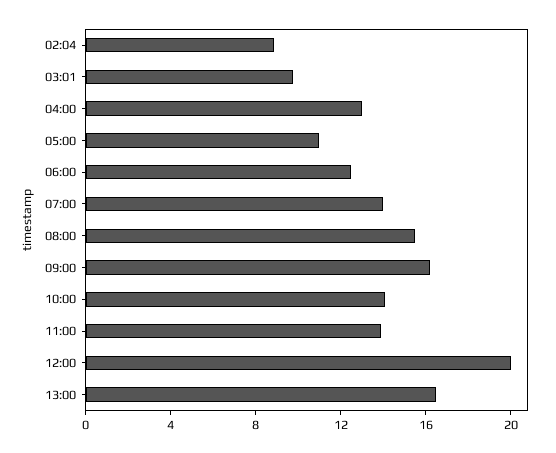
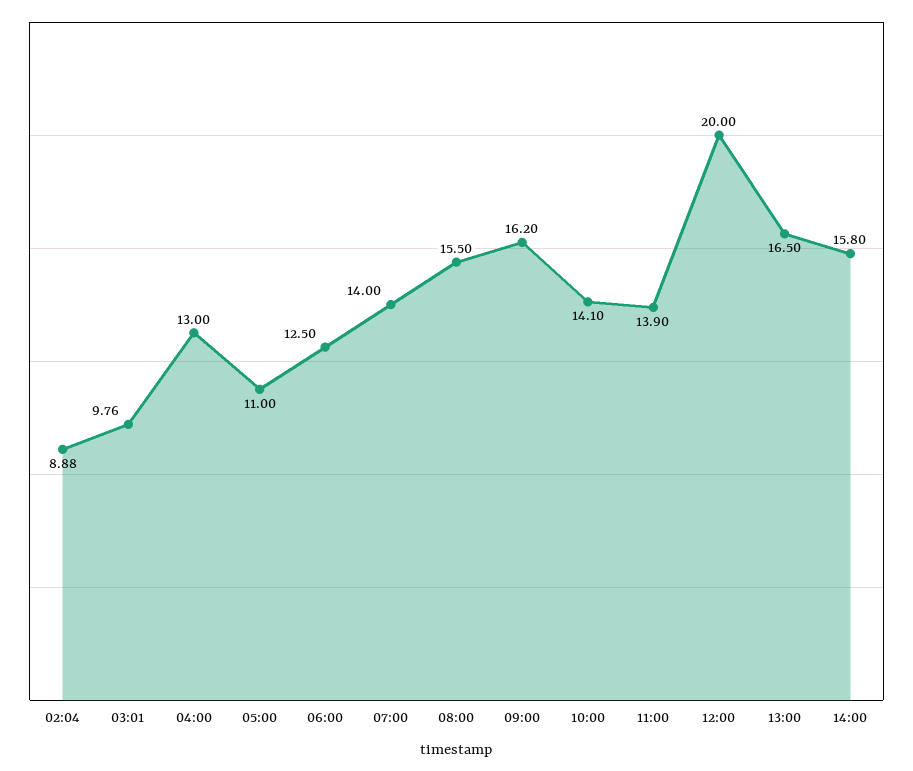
14:00: none -> 15.8

